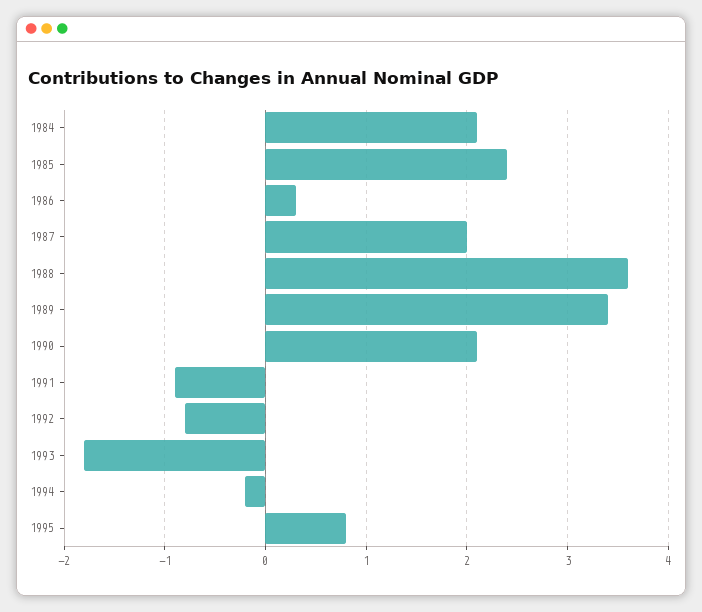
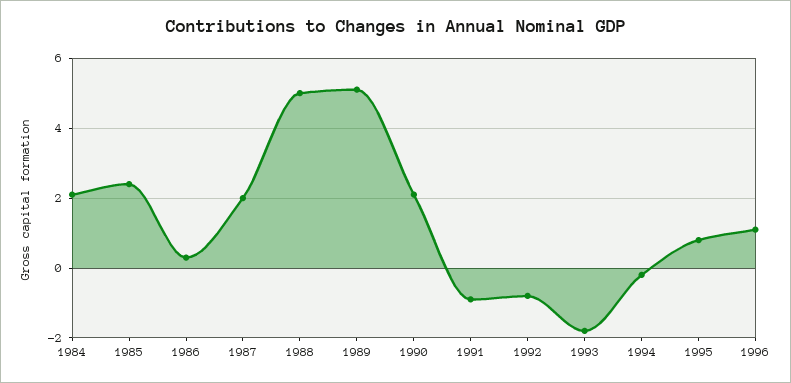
1988: 3.6 -> 5
1989: 3.4 -> 5
1996: none -> 1

